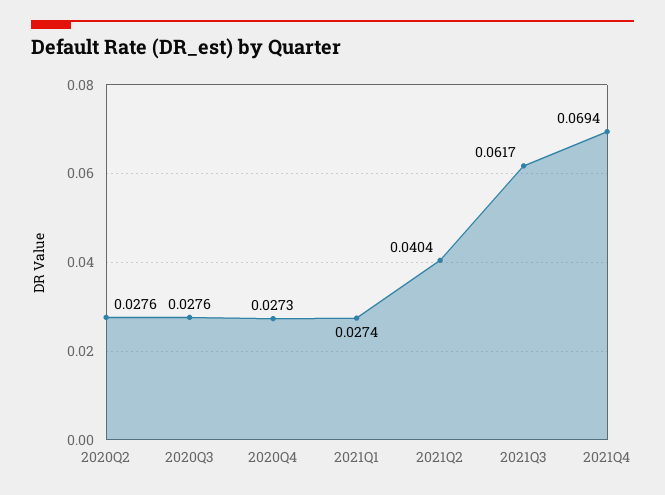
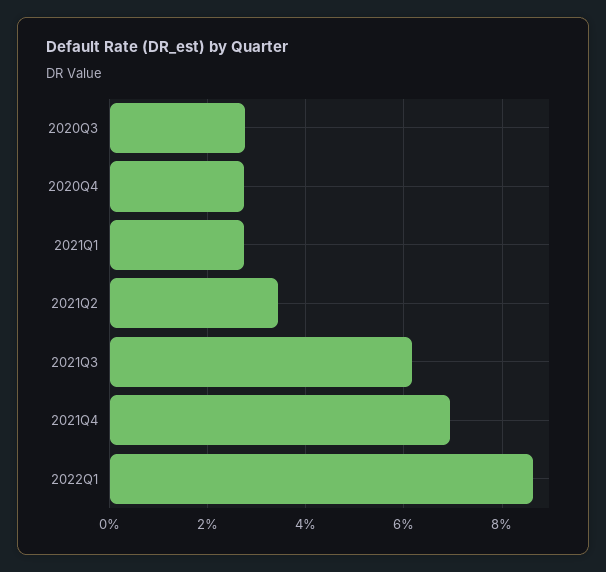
2020Q2: 0.0276 -> none
2021Q2: 0.0404 -> 0.034
2022Q1: none -> 0.086

